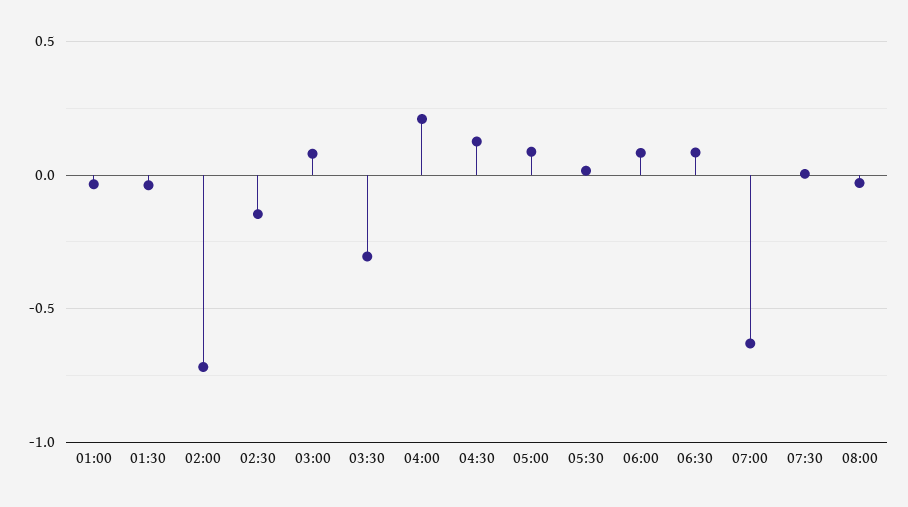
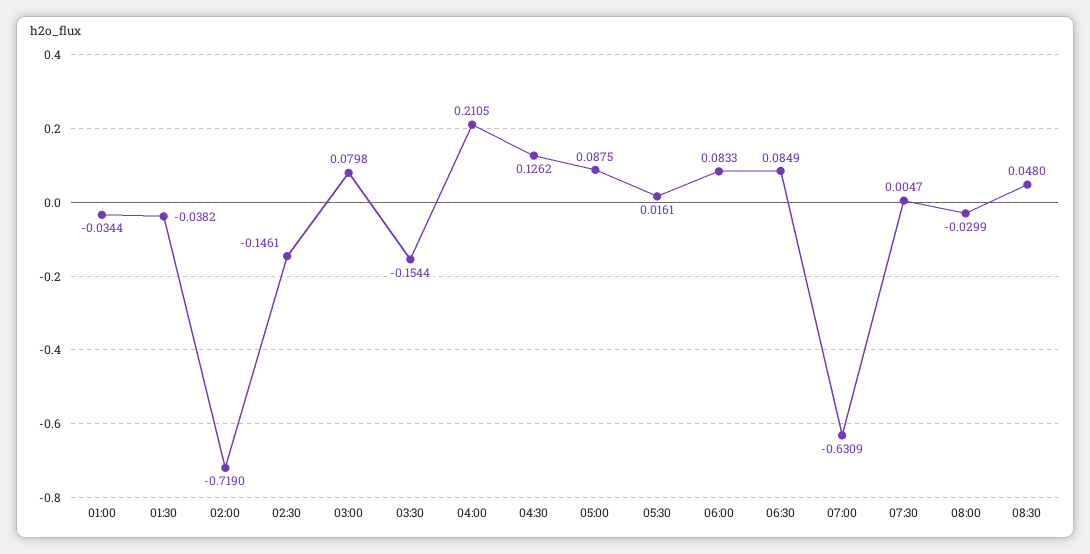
03:30: -0.3 -> -0.1544
08:30: none -> 0.048

